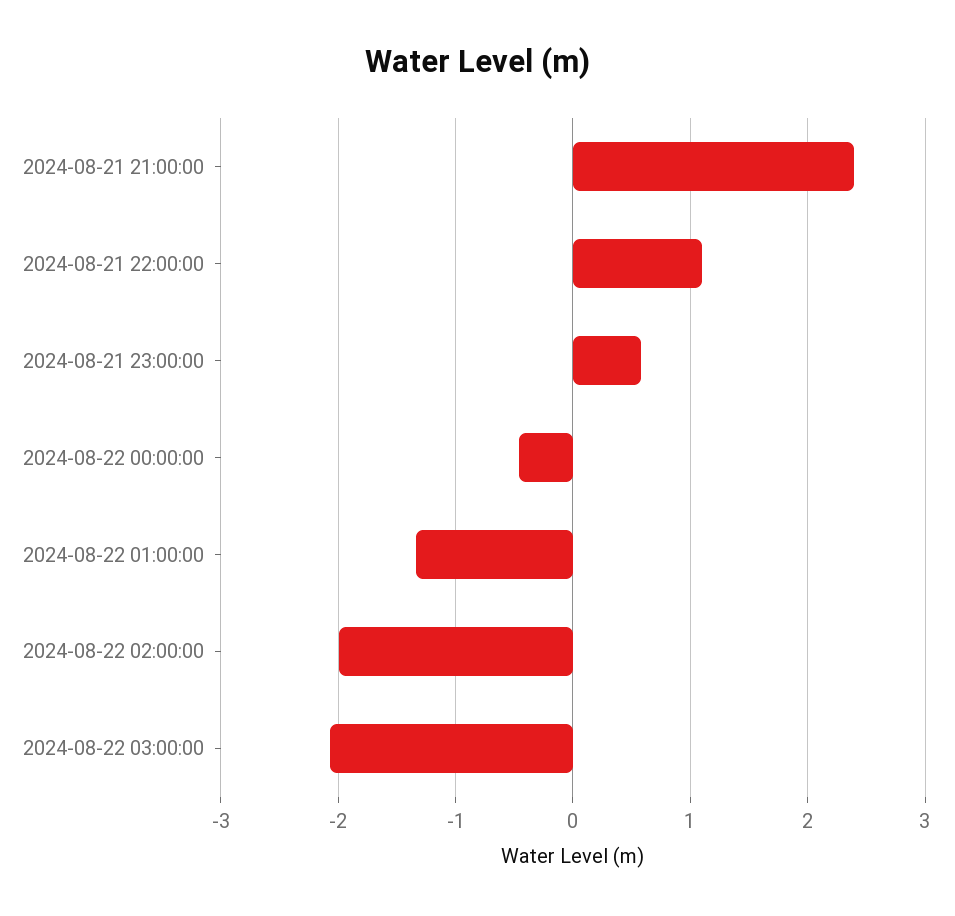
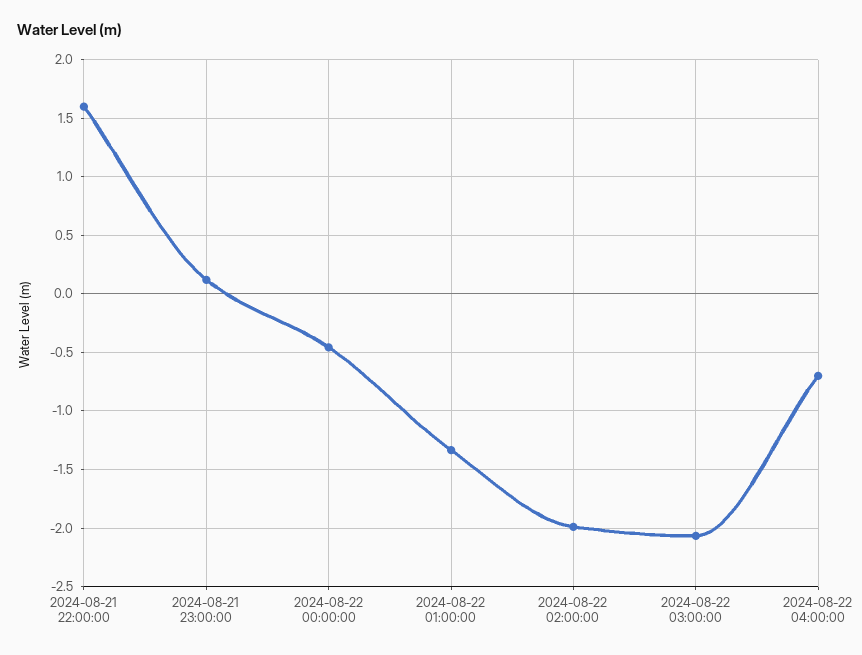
2024-08-21 21:00:00: 2.4 -> none
2024-08-21 22:00:00: 1.1 -> 1.6
2024-08-21 23:00:00: 0.6 -> 0.1
2024-08-22 04:00:00: none -> -0.7

